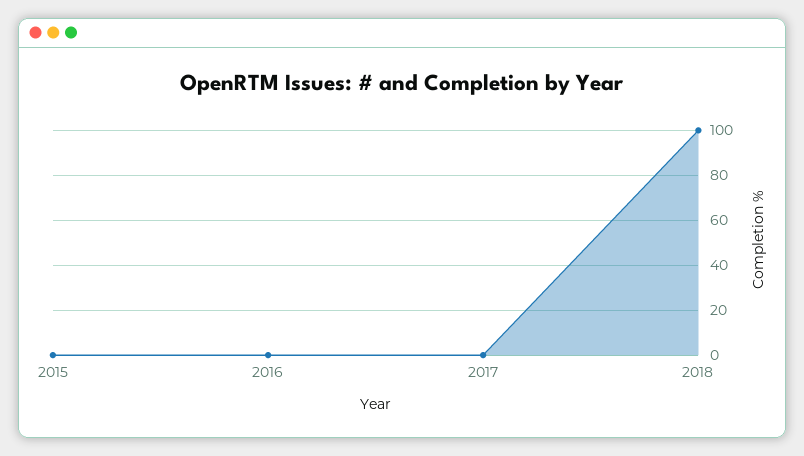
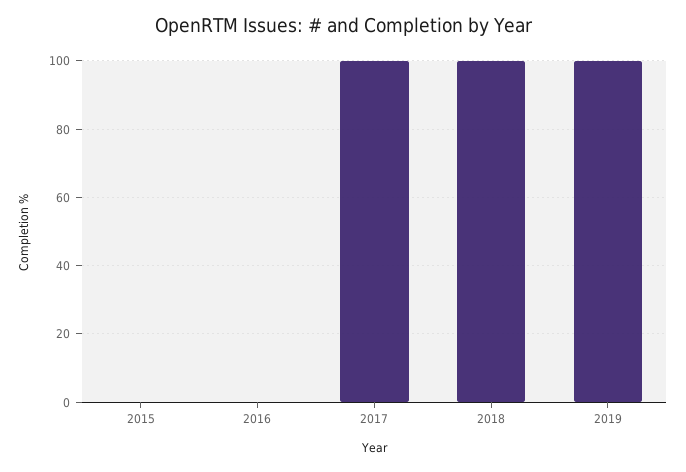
2017: 0 -> 100
2019: none -> 100

